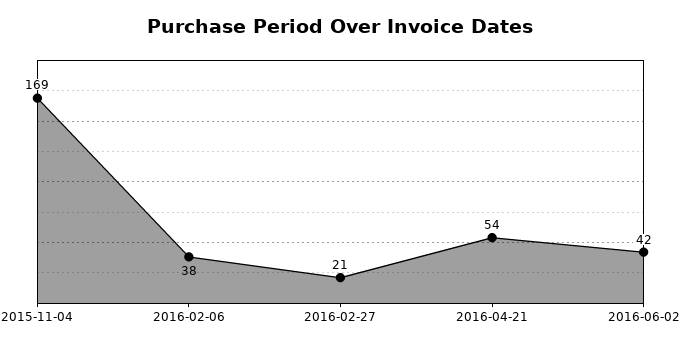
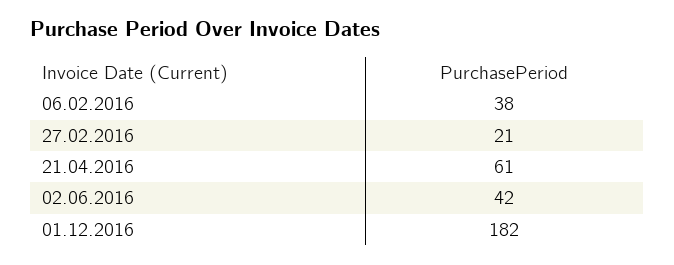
2015-11-04: 169 -> none
2016-04-21: 54 -> 61
01.12.2016: none -> 182

